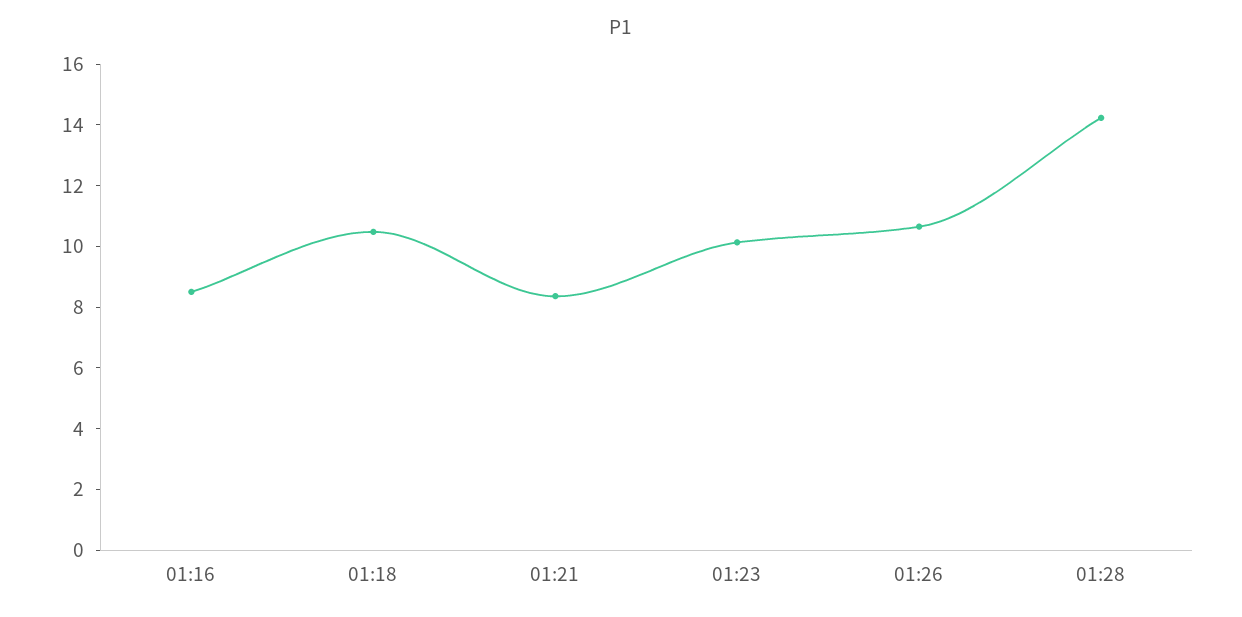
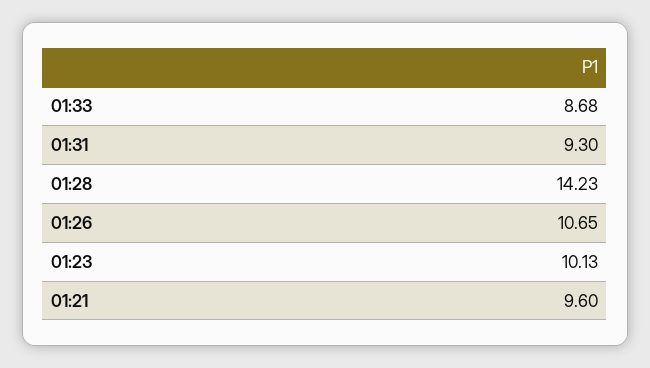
01:16: 8.5 -> none
01:18: 10.5 -> none
01:21: 8.5 -> 9.6
01:33: none -> 8.68
01:31: none -> 9.3

